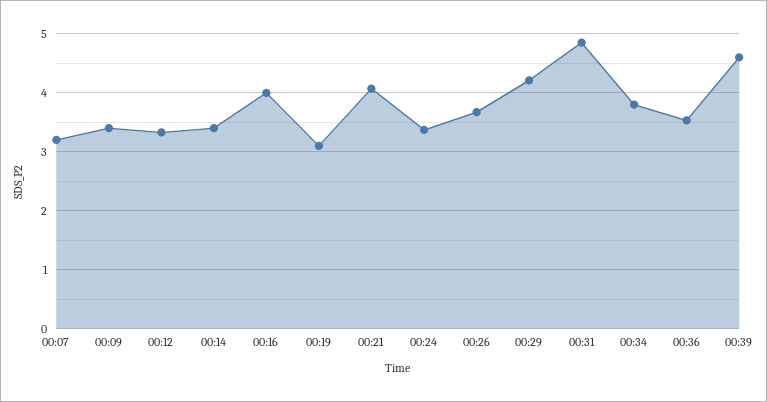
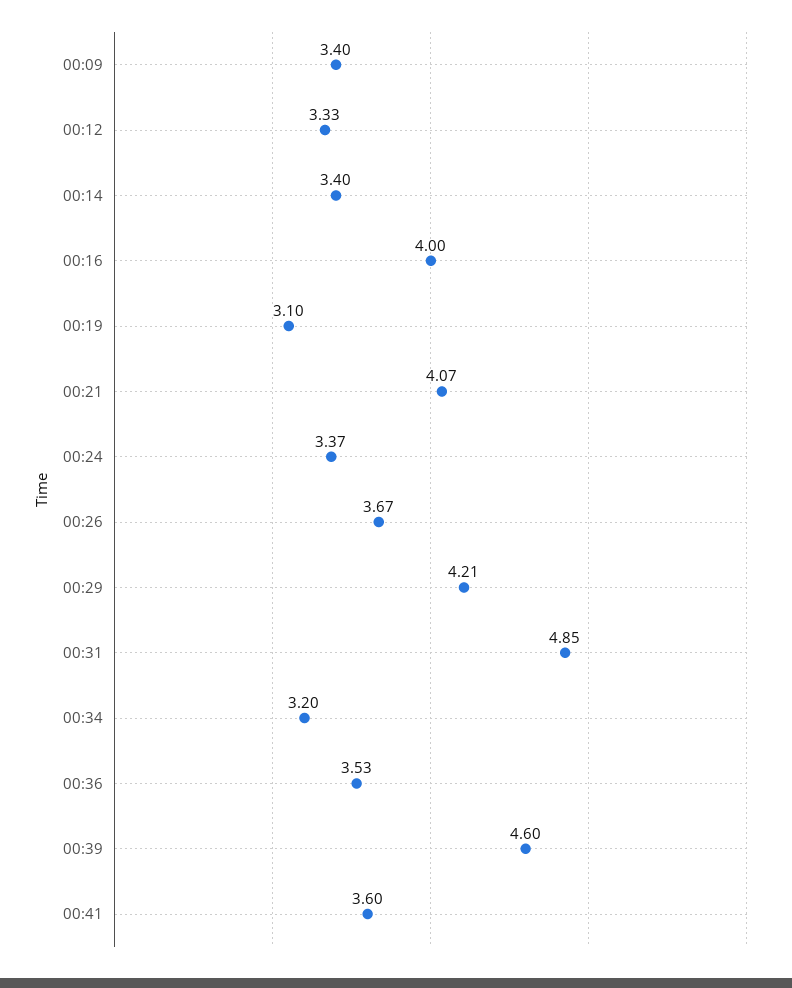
00:07: 3.2 -> none
00:34: 3.8 -> 3.2
00:41: none -> 3.6

